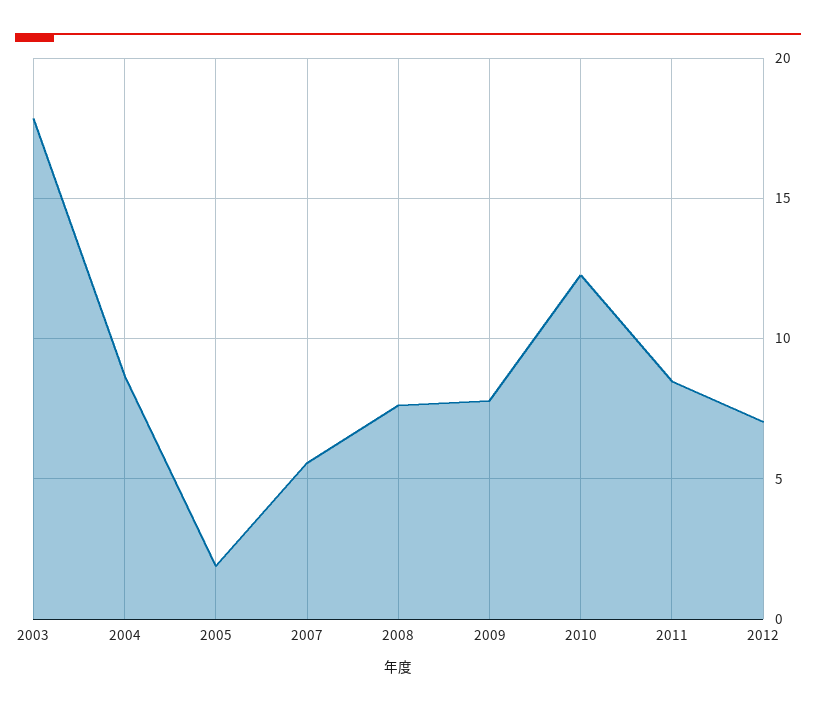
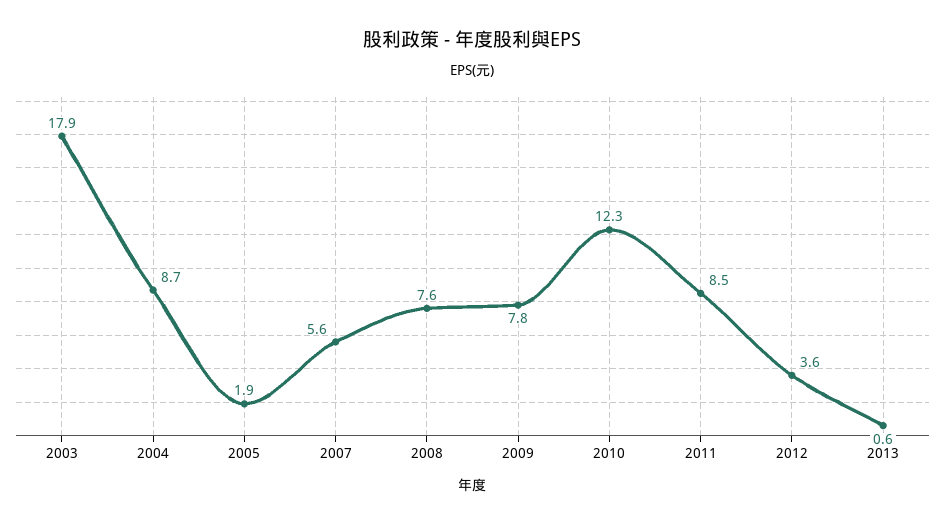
2012: 7 -> 3.6
2013: none -> 0.6

